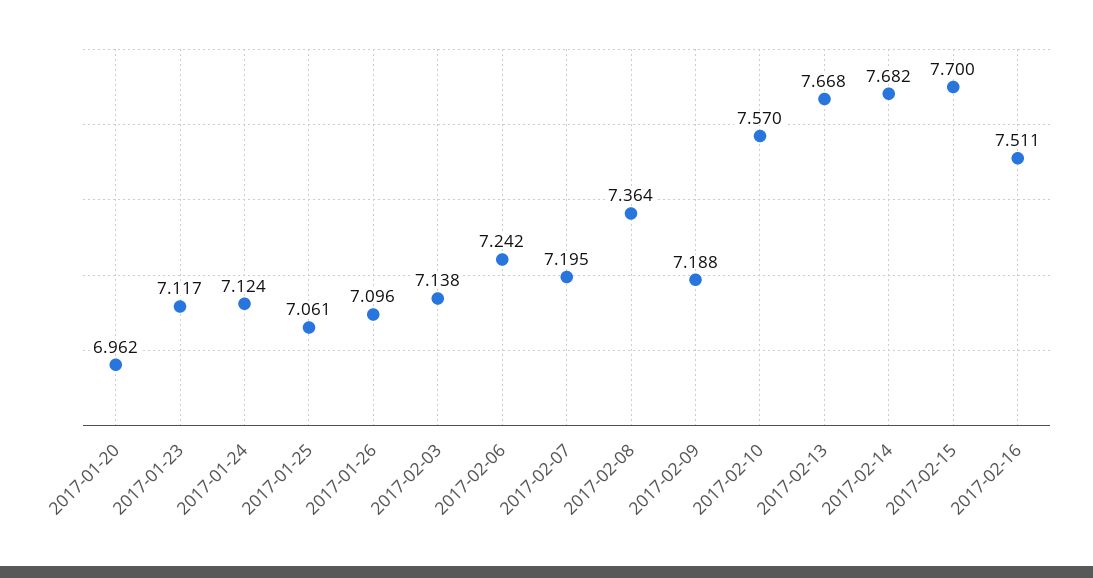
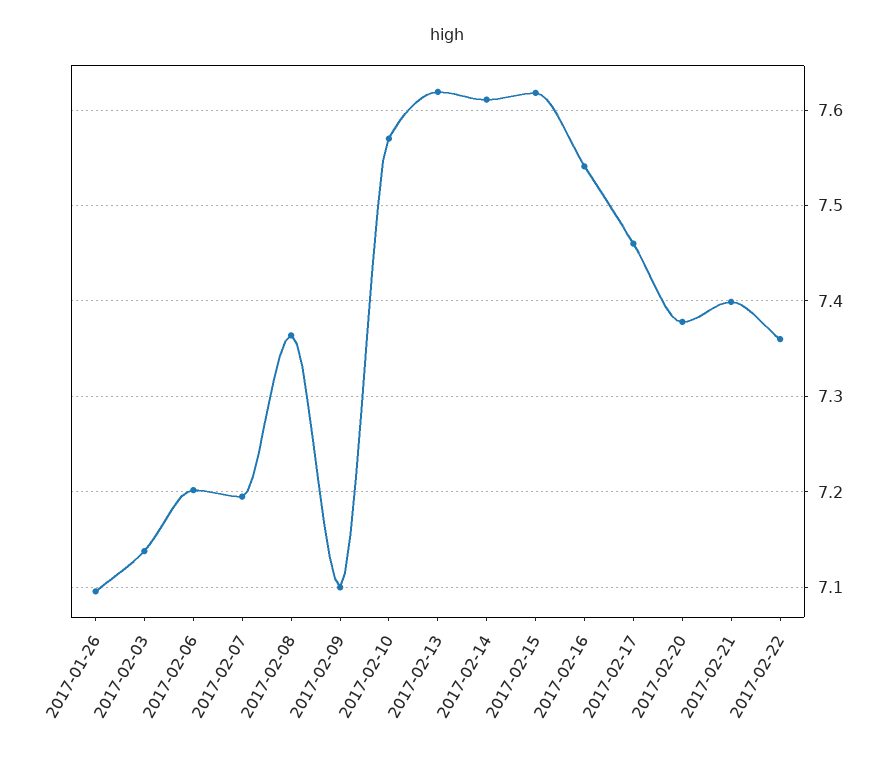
2017-01-20: 6.962 -> none
2017-01-23: 7.117 -> none
2017-01-24: 7.124 -> none
2017-01-25: 7.061 -> none
2017-02-06: 7.242 -> 7.2
2017-02-09: 7.188 -> 7.1
2017-02-13: 7.668 -> 7.62
2017-02-14: 7.682 -> 7.61
2017-02-15: 7.7 -> 7.62
2017-02-16: 7.511 -> 7.54
2017-02-17: none -> 7.46
2017-02-20: none -> 7.38
2017-02-21: none -> 7.4
2017-02-22: none -> 7.36

